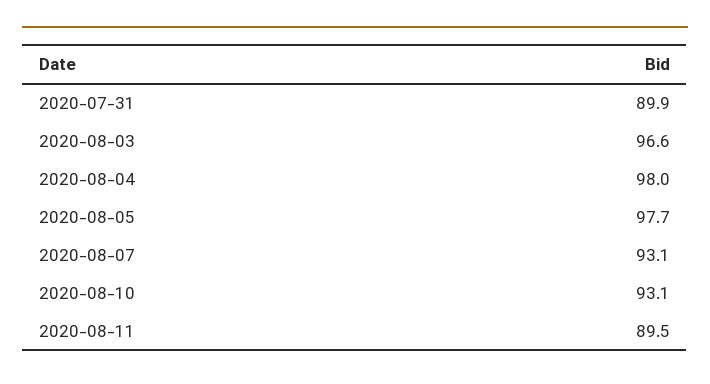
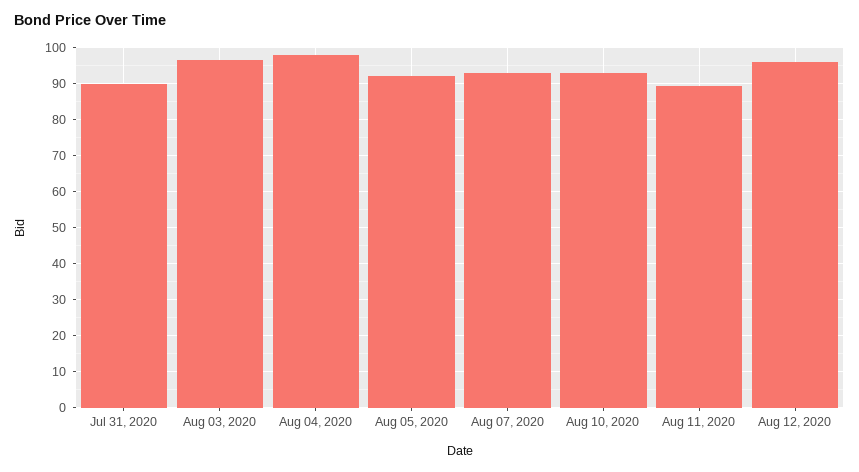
2020-08-05: 97.7 -> 92
Aug 12, 2020: none -> 96

